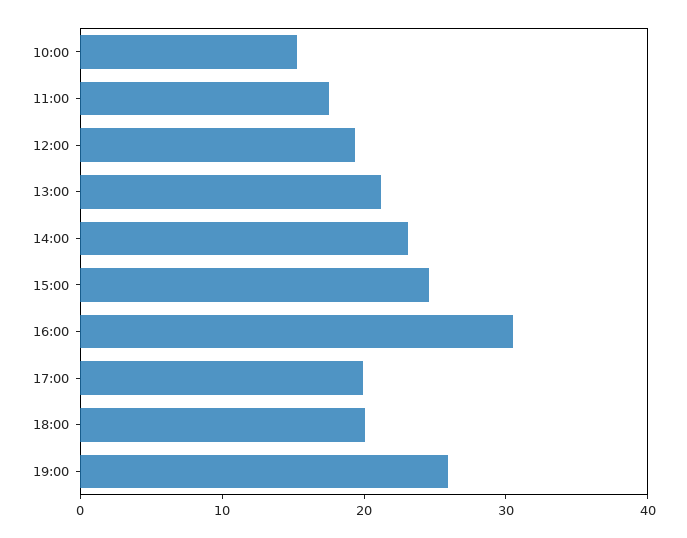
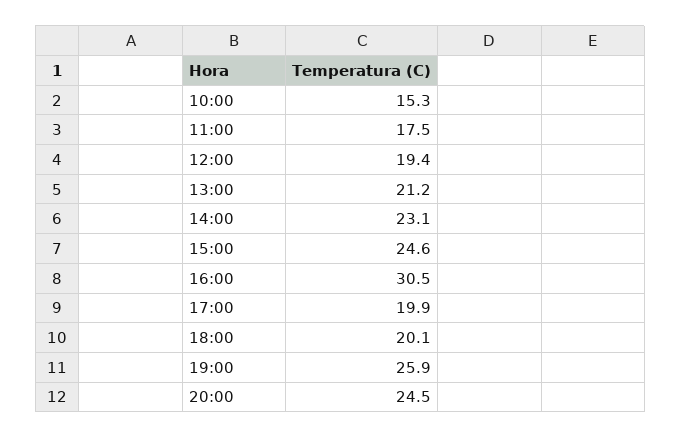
20:00: none -> 24.5

